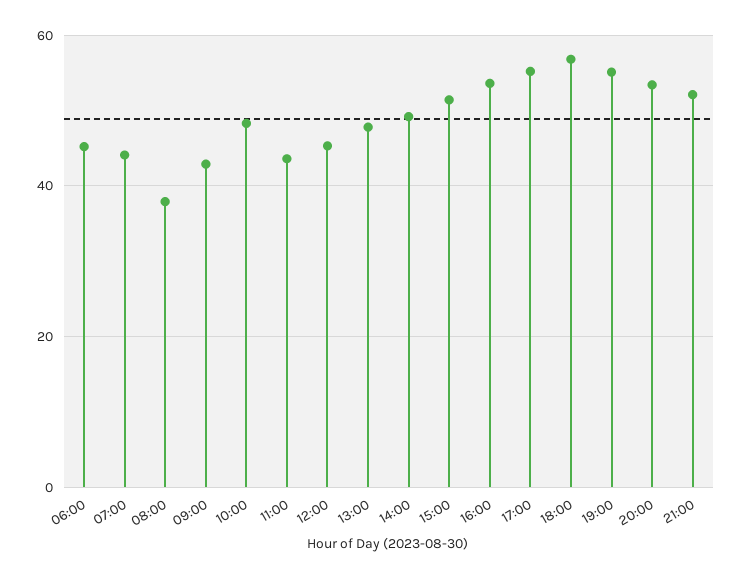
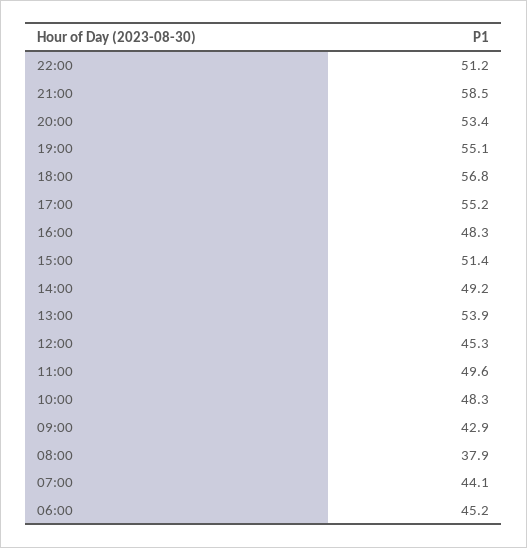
11:00: 44 -> 49.6
13:00: 48 -> 53.9
16:00: 54 -> 48.3
21:00: 52 -> 58.5
22:00: none -> 51.2

